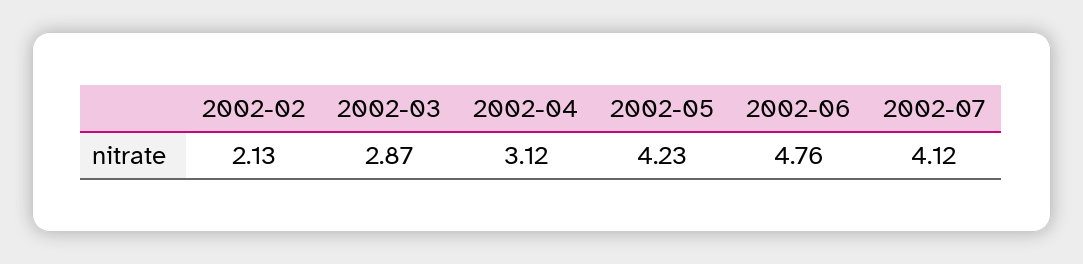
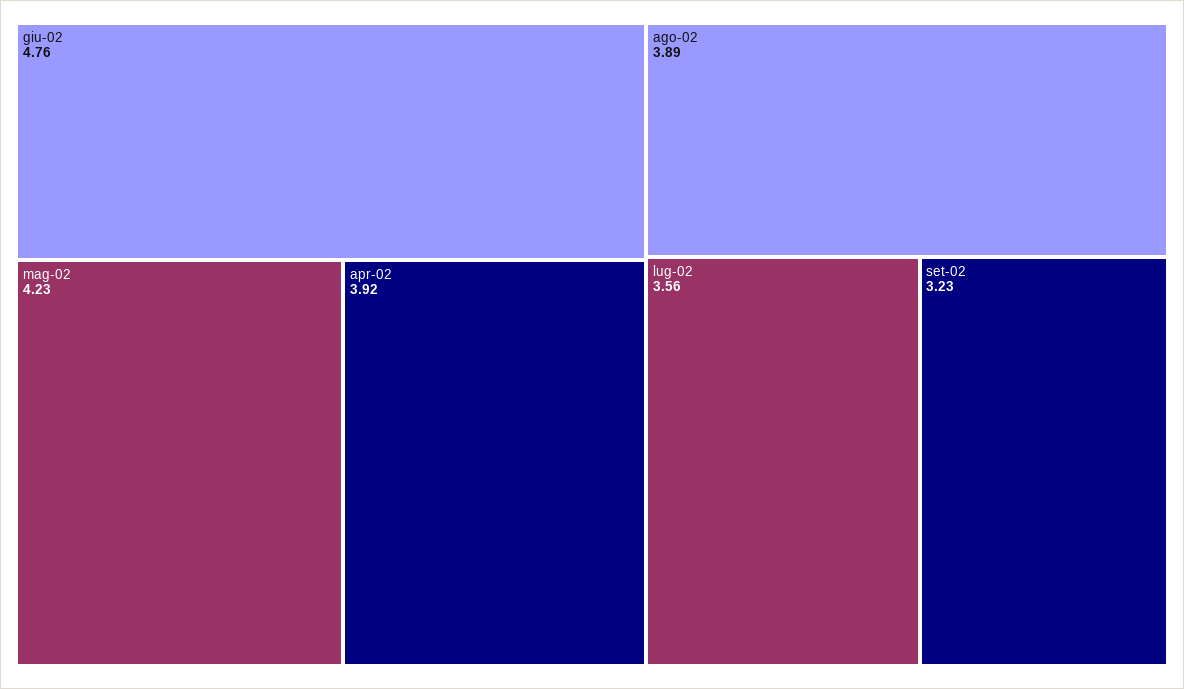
2002-02: 2.13 -> none
2002-03: 2.87 -> none
2002-04: 3.12 -> 3.92
2002-07: 4.12 -> 3.56
ago-02: none -> 3.89
set-02: none -> 3.23

